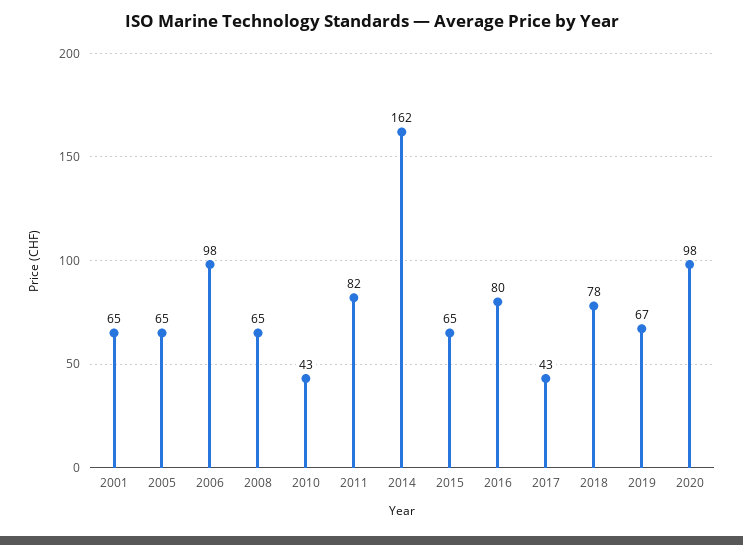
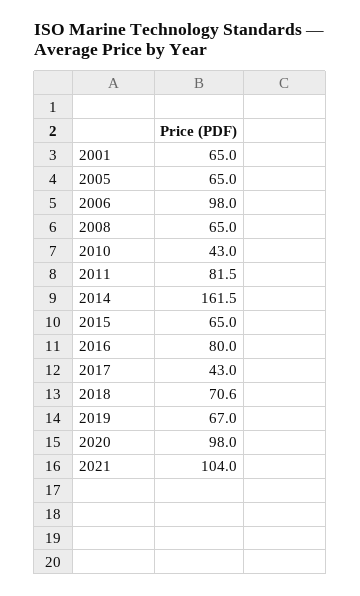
2018: 78 -> 70.6
2021: none -> 104

